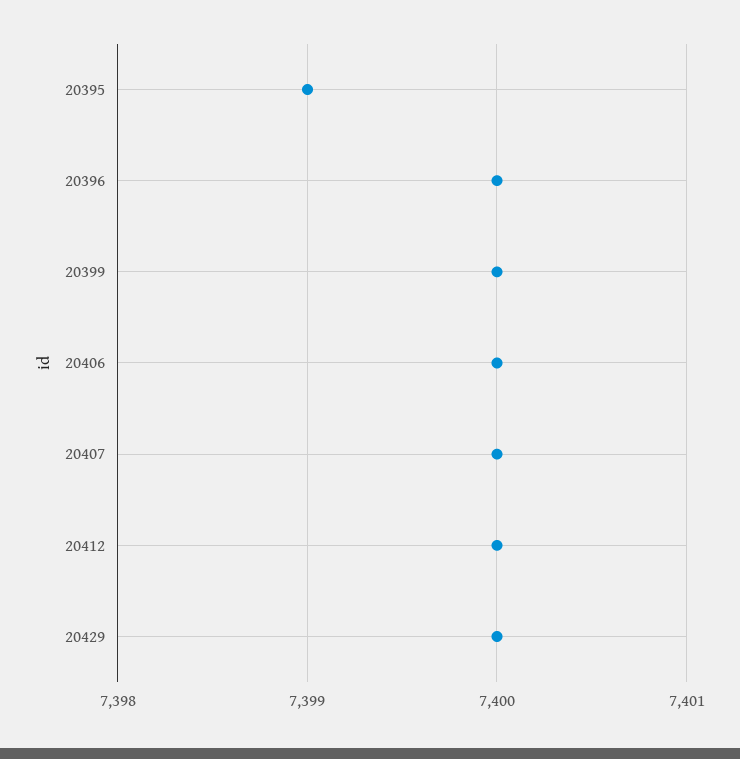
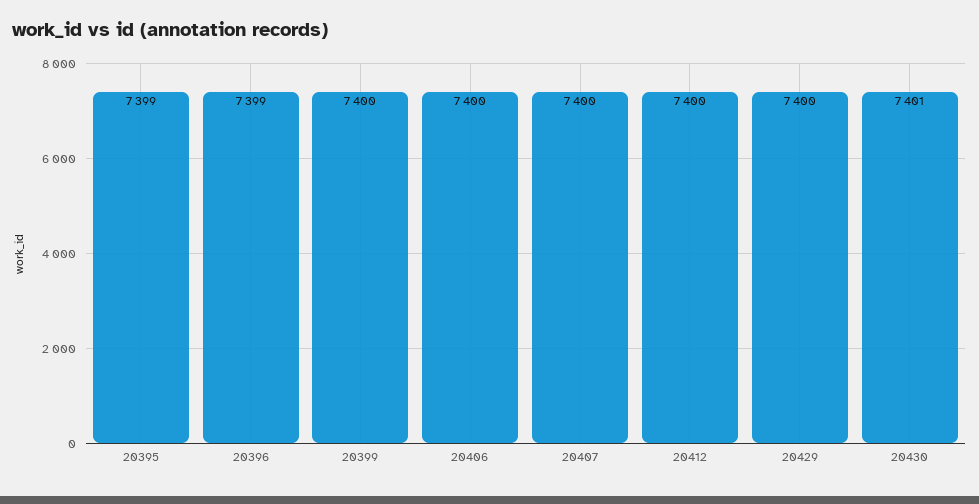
20396: 7400 -> 7399
20430: none -> 7401

